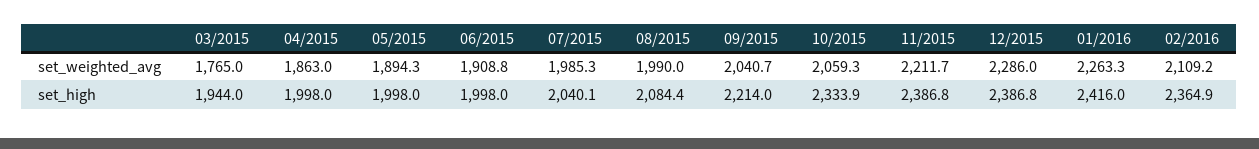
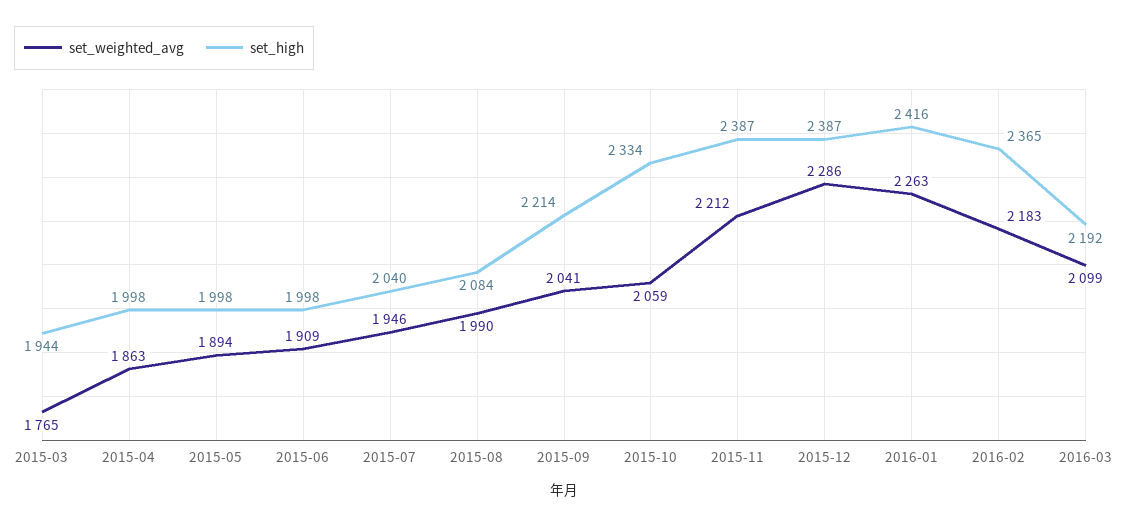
set_weighted_avg, 07/2015: 1985.3 -> 1946
set_weighted_avg, 02/2016: 2109.2 -> 2183
set_weighted_avg, 2016-03: none -> 2099
set_high, 2016-03: none -> 2192

